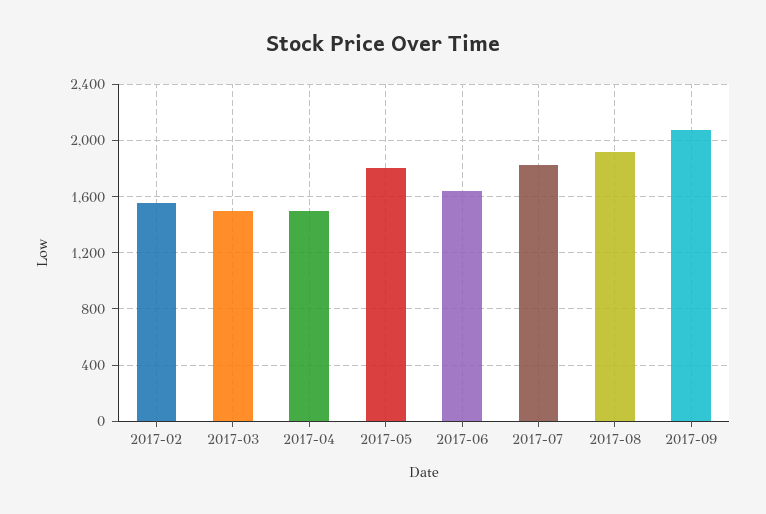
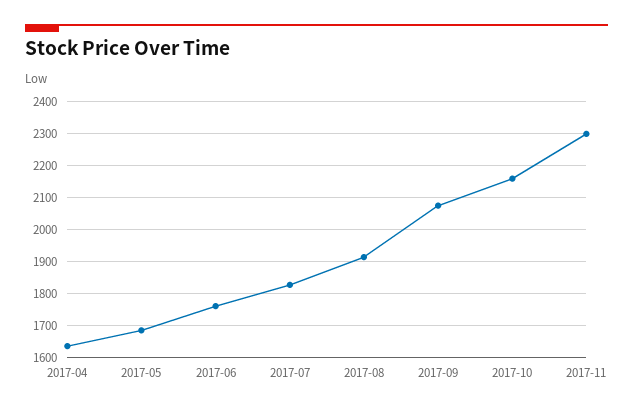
2017-02: 1550 -> none
2017-03: 1500 -> none
2017-04: 1500 -> 1640
2017-05: 1800 -> 1680
2017-06: 1650 -> 1760
2017-10: none -> 2160
2017-11: none -> 2300

